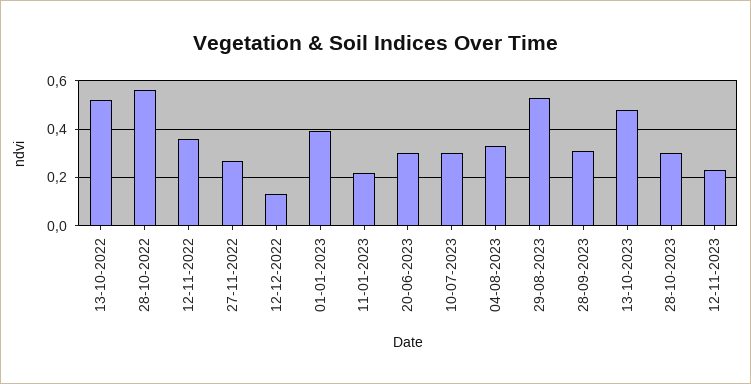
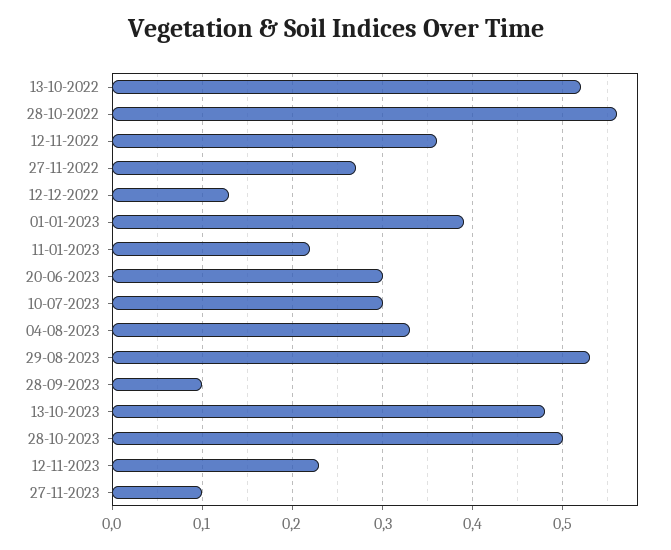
28-09-2023: 0.3 -> 0.1
28-10-2023: 0.3 -> 0.5
27-11-2023: none -> 0.1

